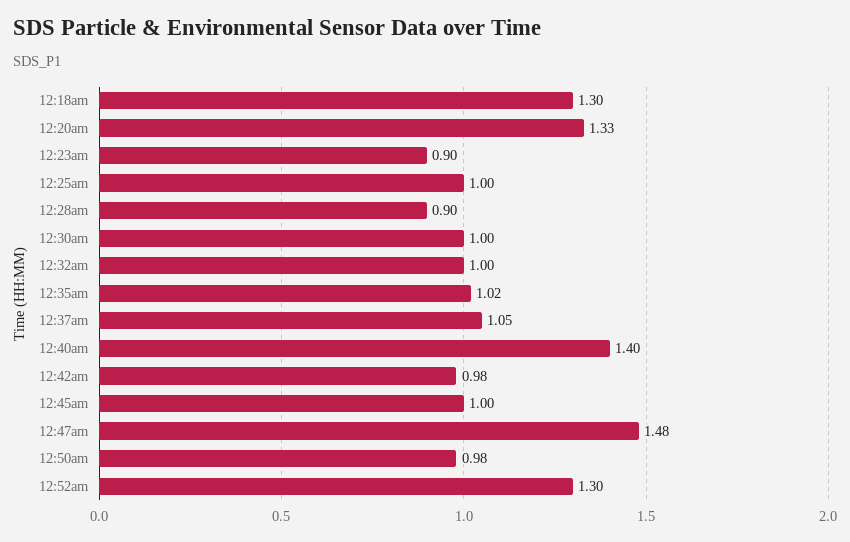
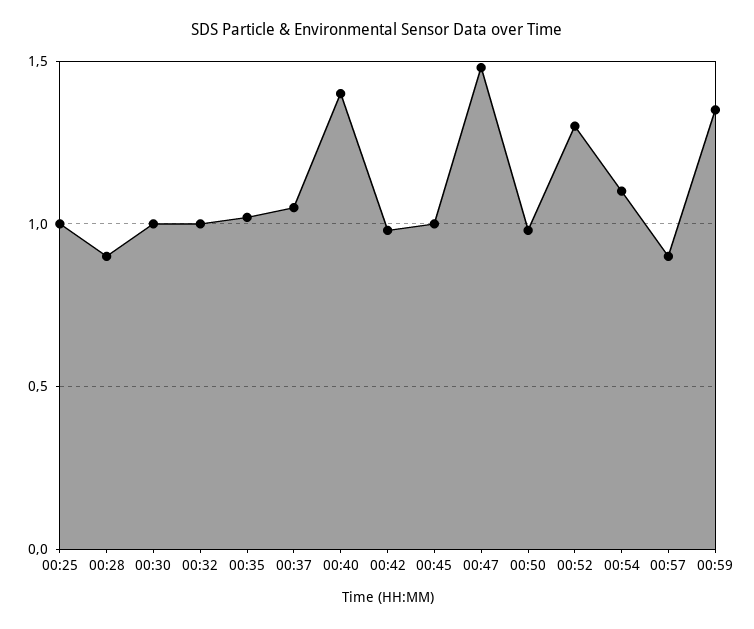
12:18am: 1.3 -> none
12:20am: 1.33 -> none
12:23am: 0.9 -> none
00:54: none -> 1.1
00:57: none -> 0.9
00:59: none -> 1.35

